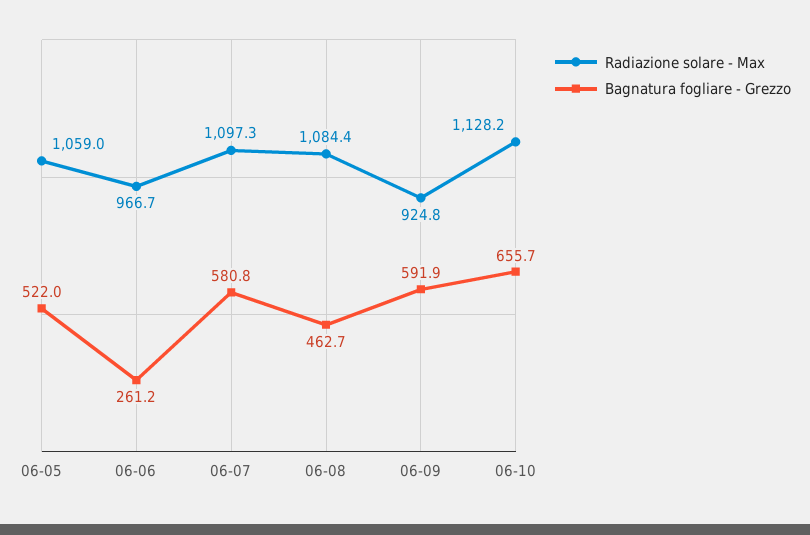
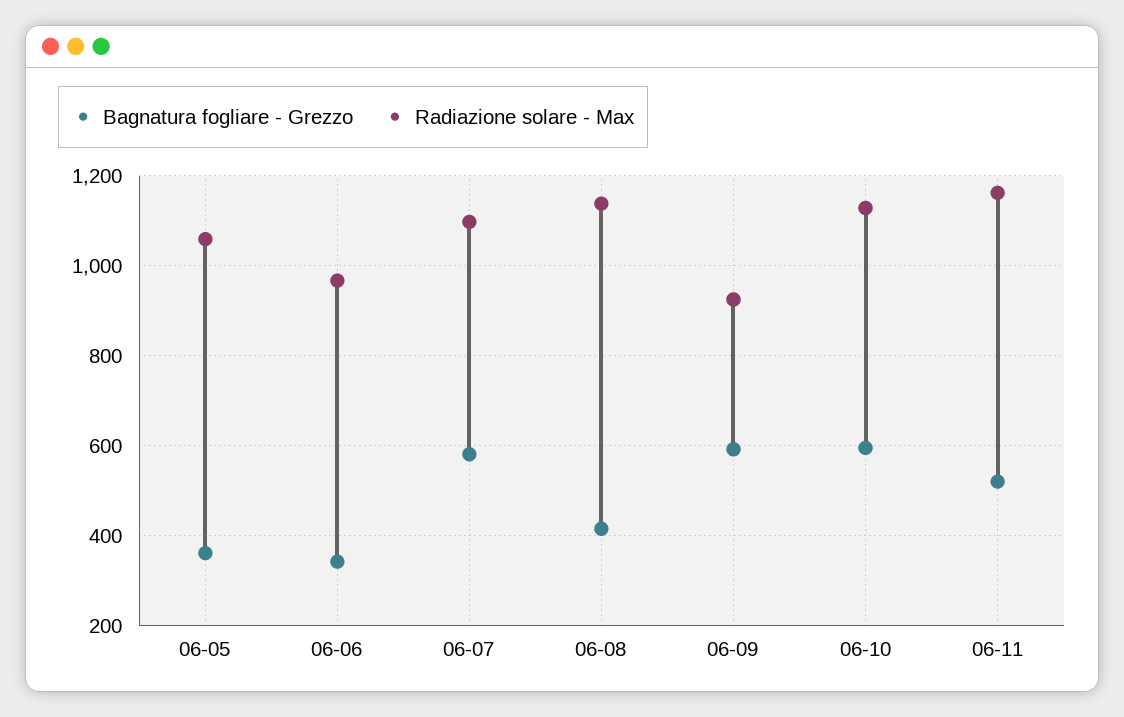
Bagnatura fogliare - Grezzo, 06-05: 522 -> 360
Bagnatura fogliare - Grezzo, 06-06: 261.2 -> 340
Radiazione solare - Max, 06-08: 1084.4 -> 1140
Bagnatura fogliare - Grezzo, 06-08: 462.7 -> 420
Bagnatura fogliare - Grezzo, 06-10: 655.7 -> 600
Bagnatura fogliare - Grezzo, 06-11: none -> 520
Radiazione solare - Max, 06-11: none -> 1160

